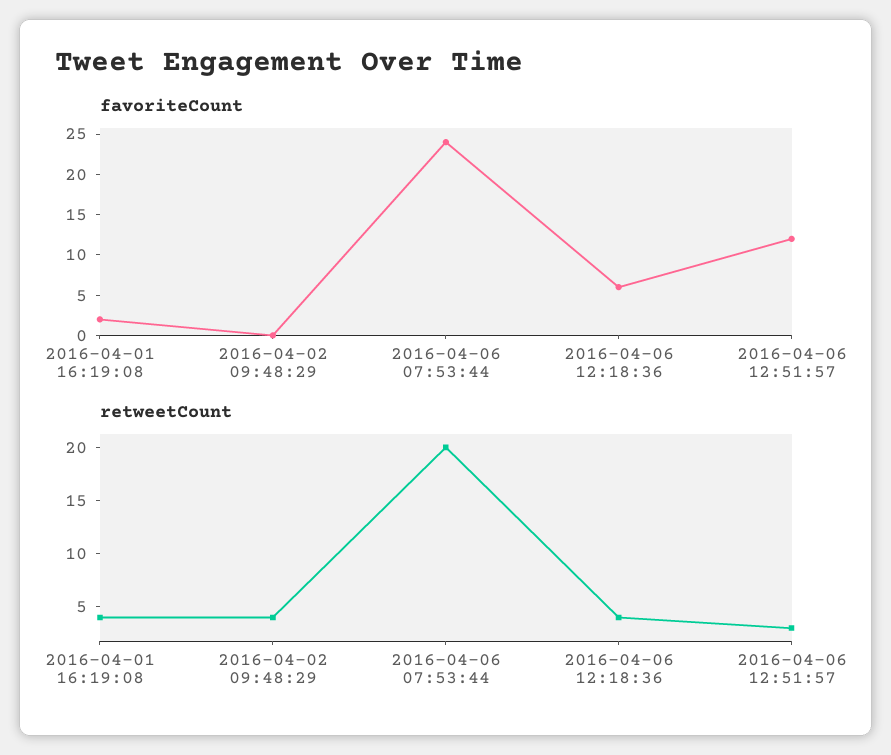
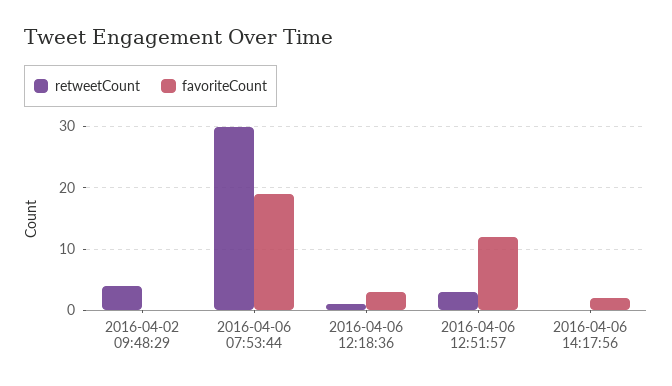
favoriteCount, 2016-04-01 16:19:08: 2 -> none
favoriteCount, 2016-04-06 07:53:44: 24 -> 19
favoriteCount, 2016-04-06 12:18:36: 6 -> 3
retweetCount, 2016-04-01 16:19:08: 4 -> none
retweetCount, 2016-04-06 07:53:44: 20 -> 30
retweetCount, 2016-04-06 12:18:36: 4 -> 1
retweetCount, 2016-04-06 14:17:56: none -> 0
favoriteCount, 2016-04-06 14:17:56: none -> 2

